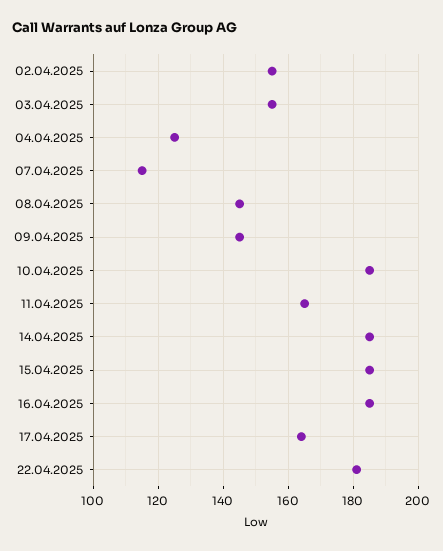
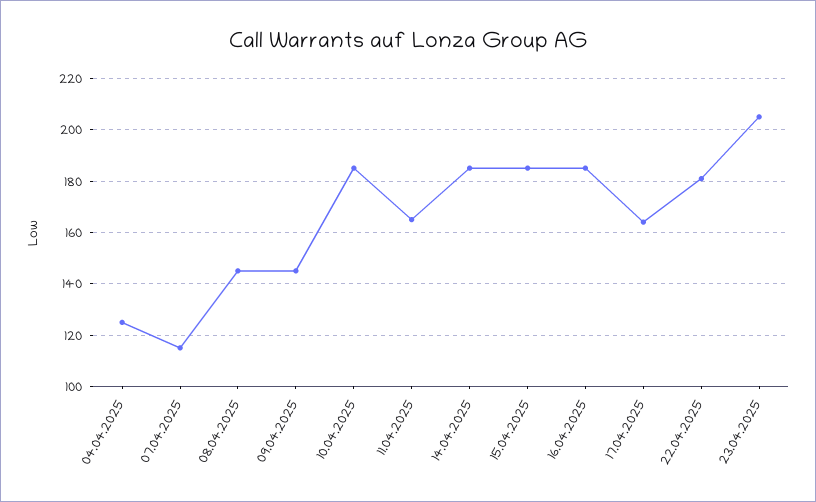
02.04.2025: 155 -> none
03.04.2025: 155 -> none
23.04.2025: none -> 205

